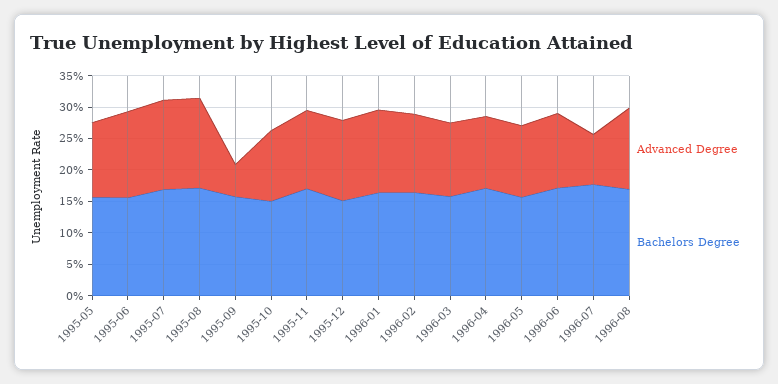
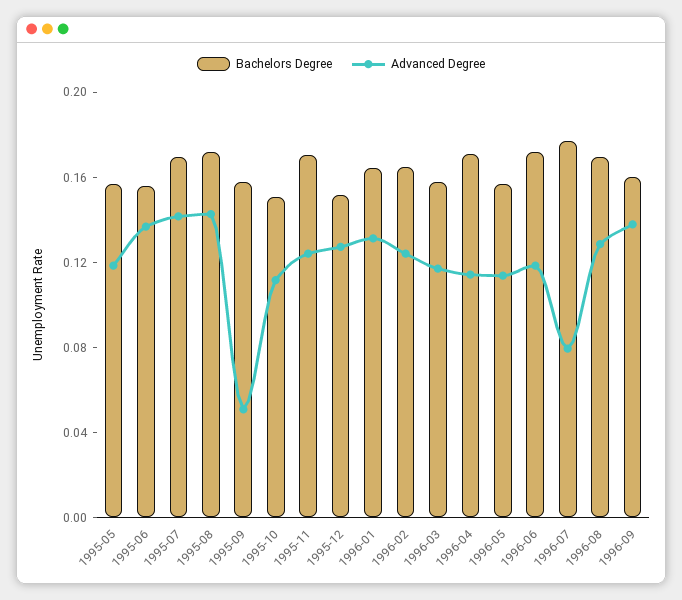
Bachelors Degree, 1996-09: none -> 0.16
Advanced Degree, 1996-09: none -> 0.14

